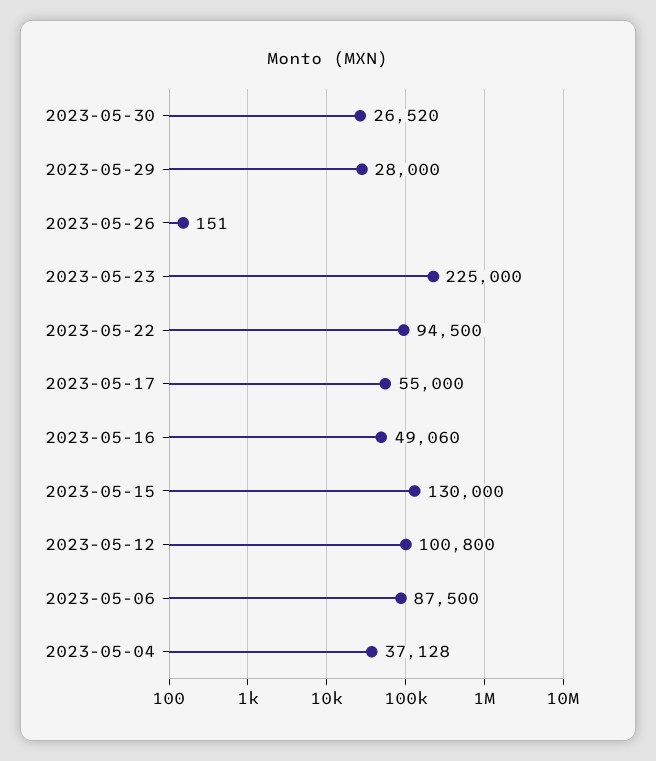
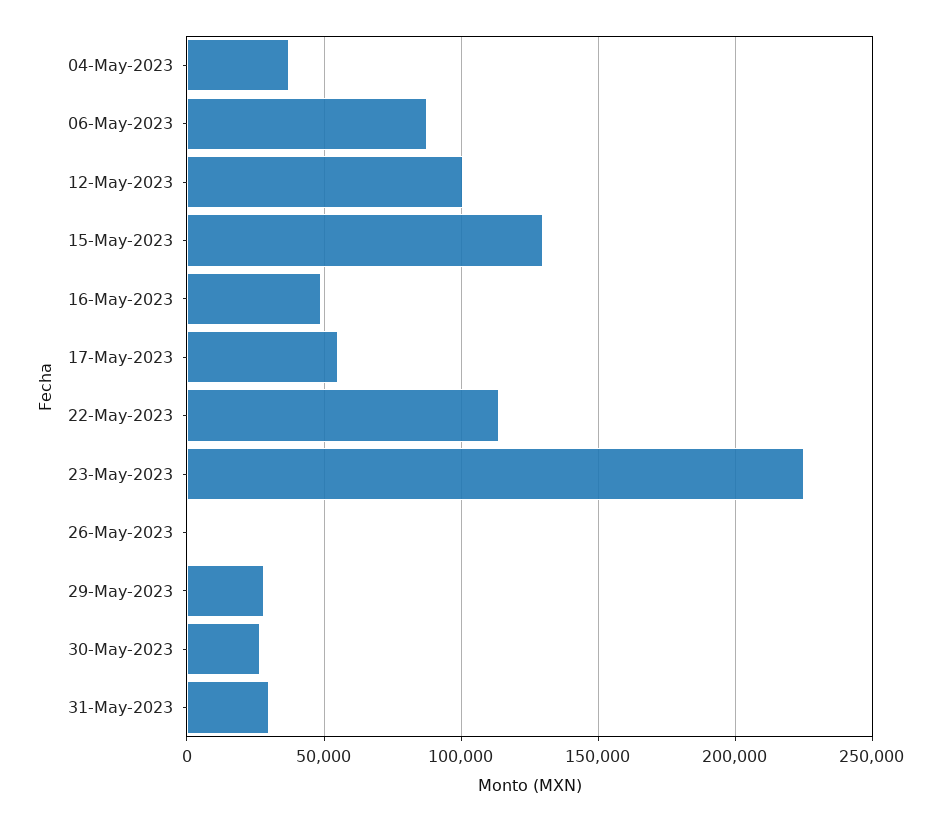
2023-05-22: 94500 -> 115000
31-May-2023: none -> 30000

